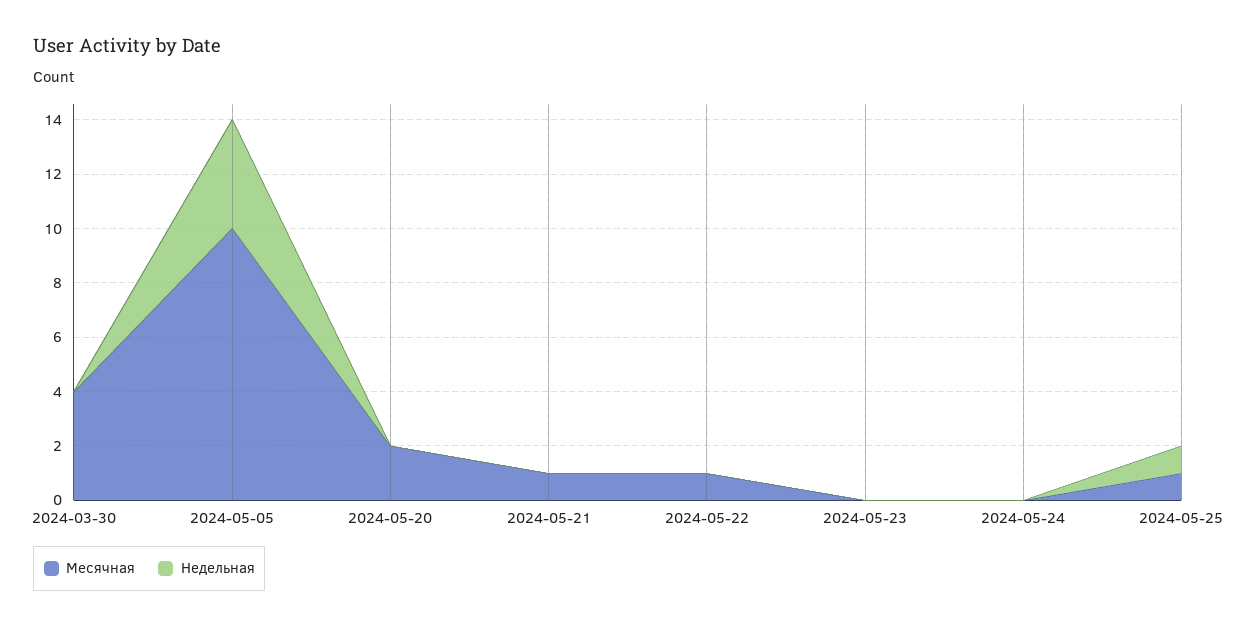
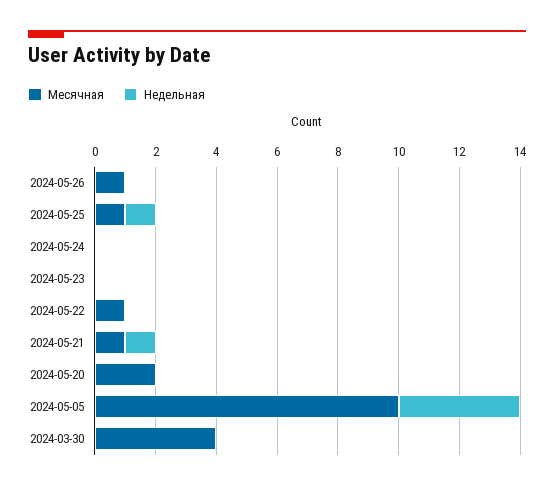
Недельная, 2024-05-21: 0 -> 1
Месячная, 2024-05-26: none -> 1
Недельная, 2024-05-26: none -> 0

